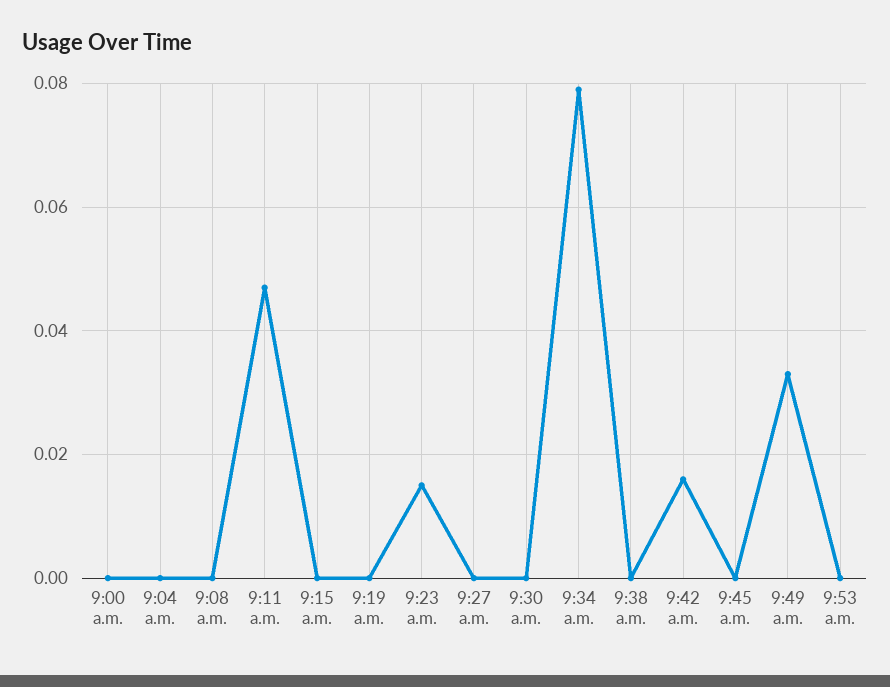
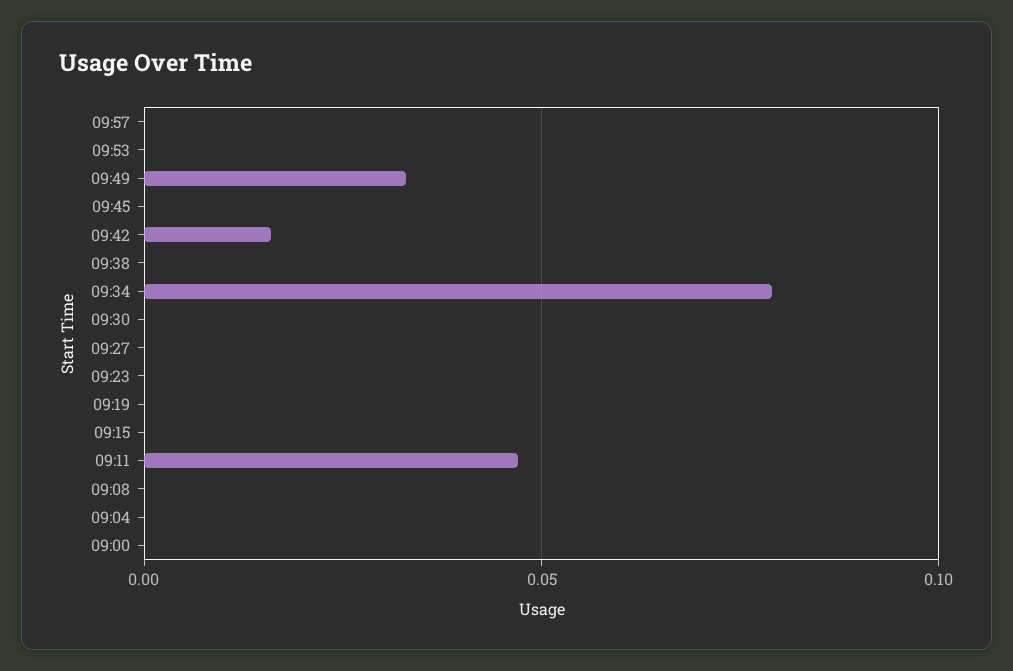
9:23 a.m.: 0.015 -> 0
09:57: none -> 0

